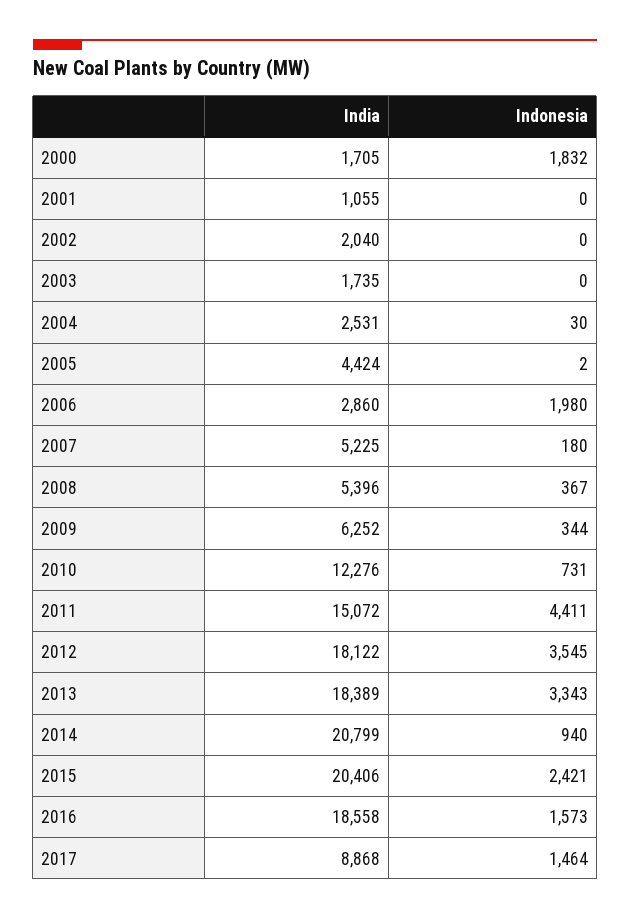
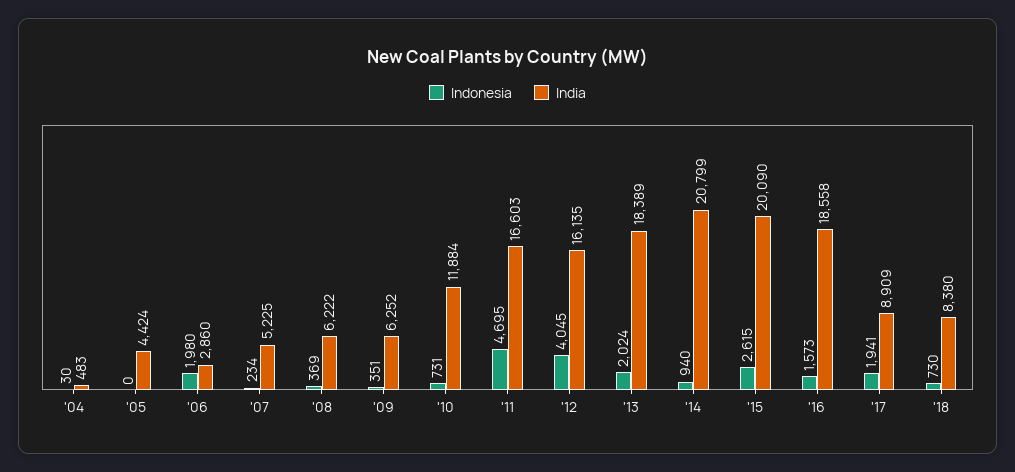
India, 2000: 1705 -> none
Indonesia, 2000: 1832 -> none
India, 2001: 1055 -> none
Indonesia, 2001: 0 -> none
India, 2002: 2040 -> none
Indonesia, 2002: 0 -> none
India, 2003: 1735 -> none
Indonesia, 2003: 0 -> none
India, 2004: 2531 -> 483
Indonesia, 2005: 2 -> 0
Indonesia, 2007: 180 -> 234
India, 2008: 5396 -> 6222
Indonesia, 2008: 367 -> 369
Indonesia, 2009: 344 -> 351
India, 2010: 12276 -> 11884
India, 2011: 15072 -> 16603
Indonesia, 2011: 4411 -> 4695
India, 2012: 18122 -> 16135
Indonesia, 2012: 3545 -> 4045
Indonesia, 2013: 3343 -> 2024
India, 2015: 20406 -> 20090
Indonesia, 2015: 2421 -> 2615
India, 2017: 8868 -> 8909
Indonesia, 2017: 1464 -> 1941
Indonesia, '18: none -> 730
India, '18: none -> 8380

